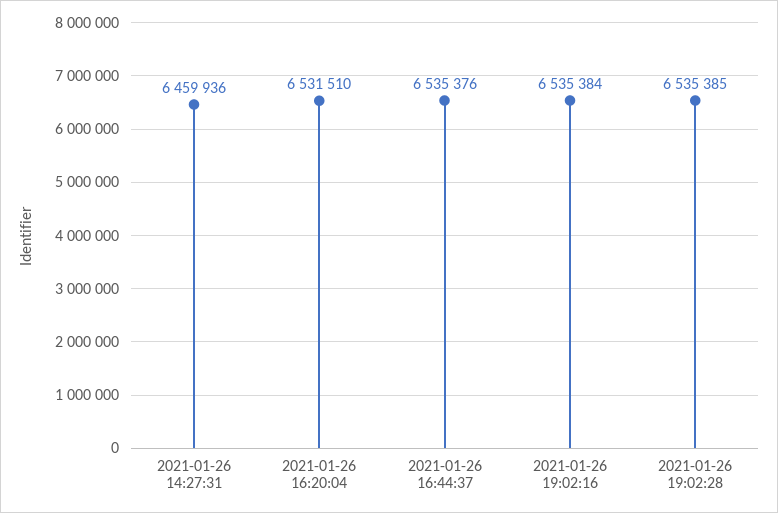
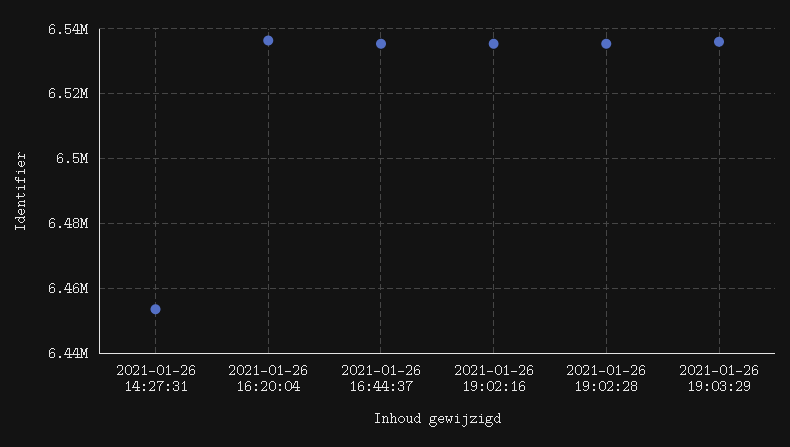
2021-01-26 14:27:31: 6459936 -> 6454000
2021-01-26 16:20:04: 6531510 -> 6536000
2021-01-26 19:03:29: none -> 6536000

